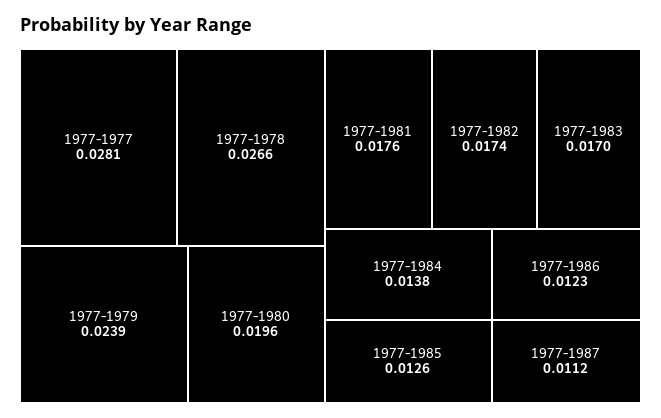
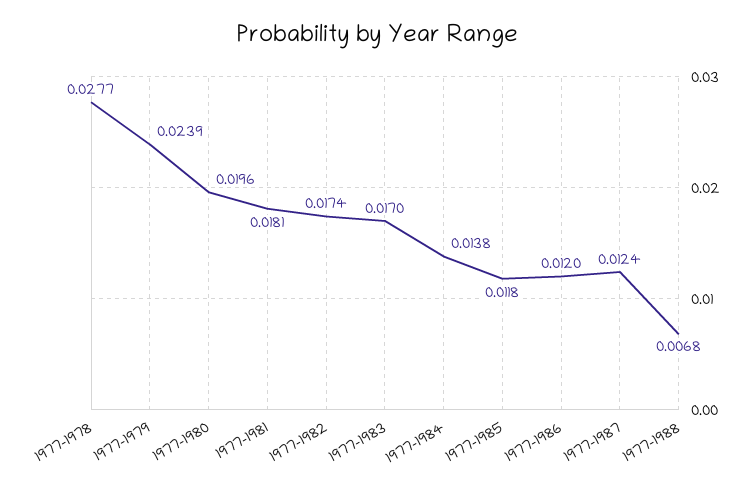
1977-1977: 0.0281 -> none
1977-1978: 0.0266 -> 0.0277
1977-1981: 0.0176 -> 0.0181
1977-1985: 0.0126 -> 0.0118
1977-1986: 0.0123 -> 0.012
1977-1987: 0.0112 -> 0.0124
1977-1988: none -> 0.0068

